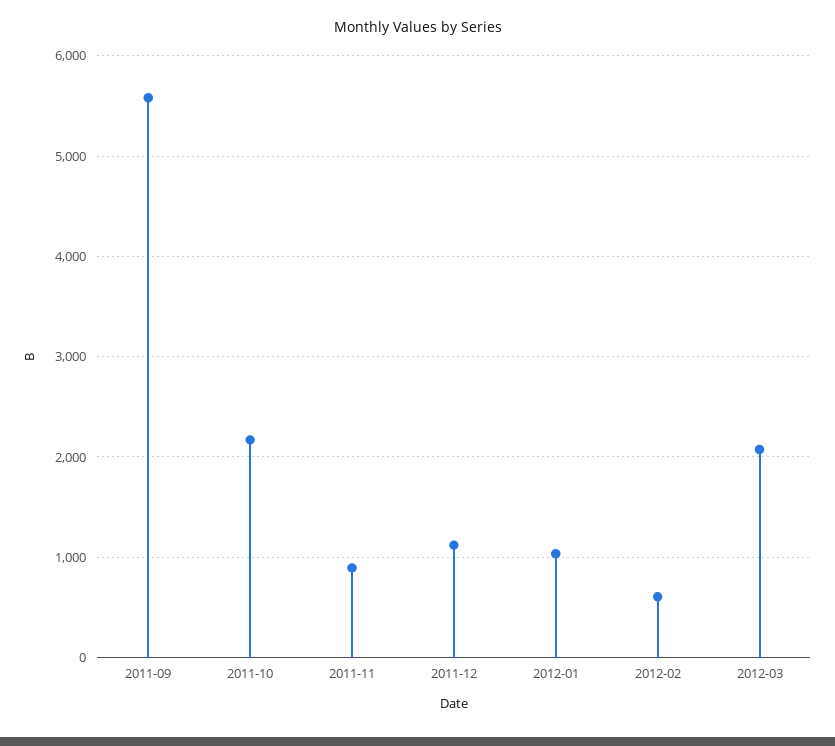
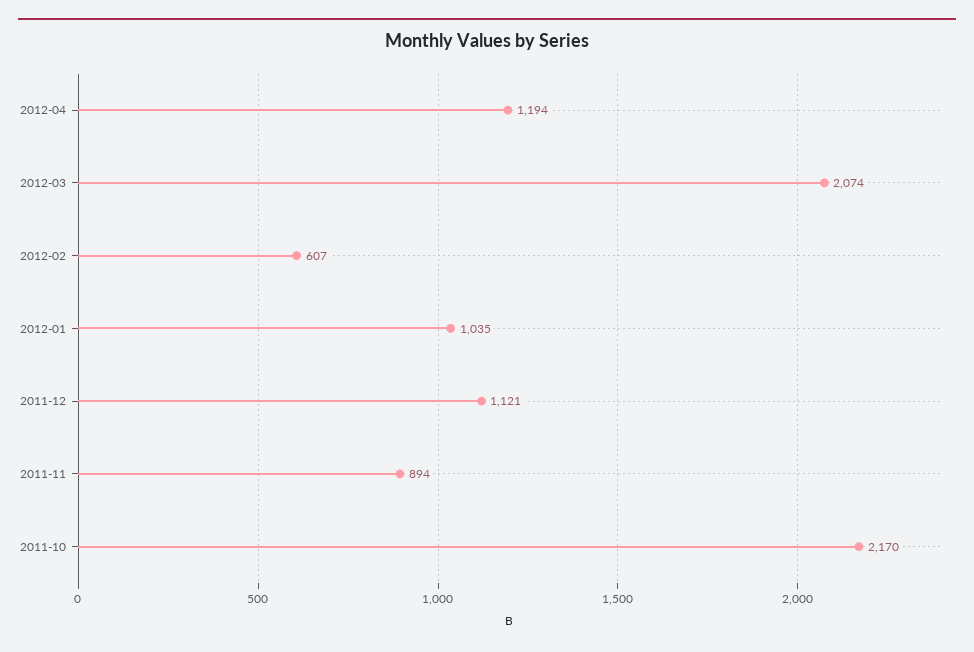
2011-09: 5600 -> none
2012-04: none -> 1194

